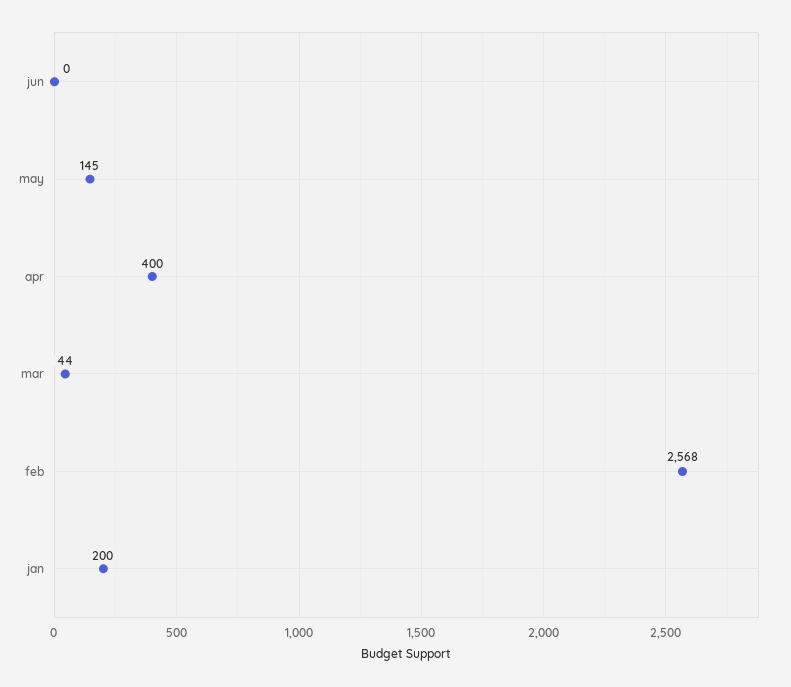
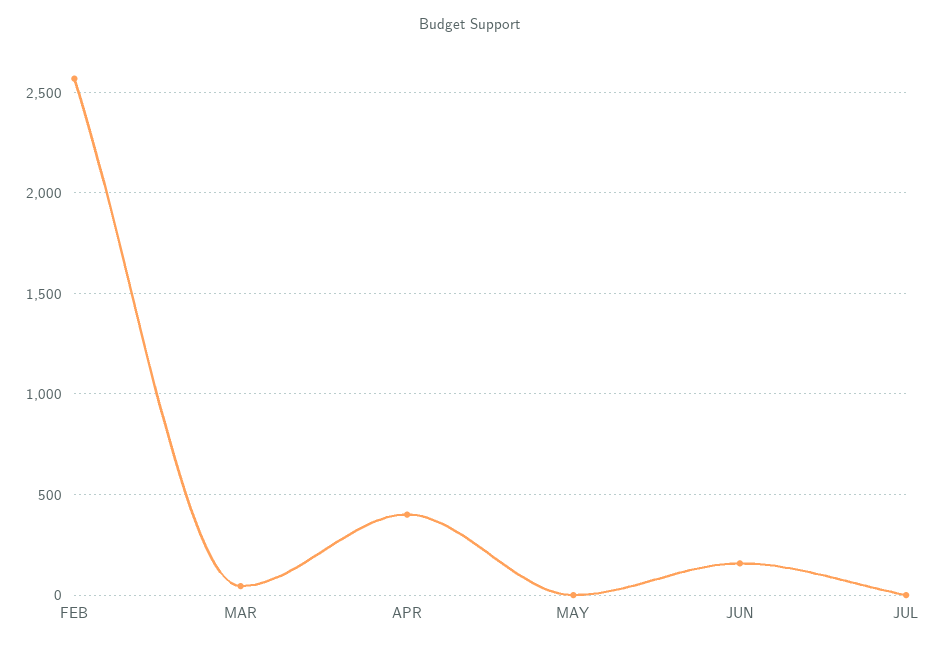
jun: 0 -> 150
may: 145 -> 0
jan: 200 -> none
JUL: none -> 0

